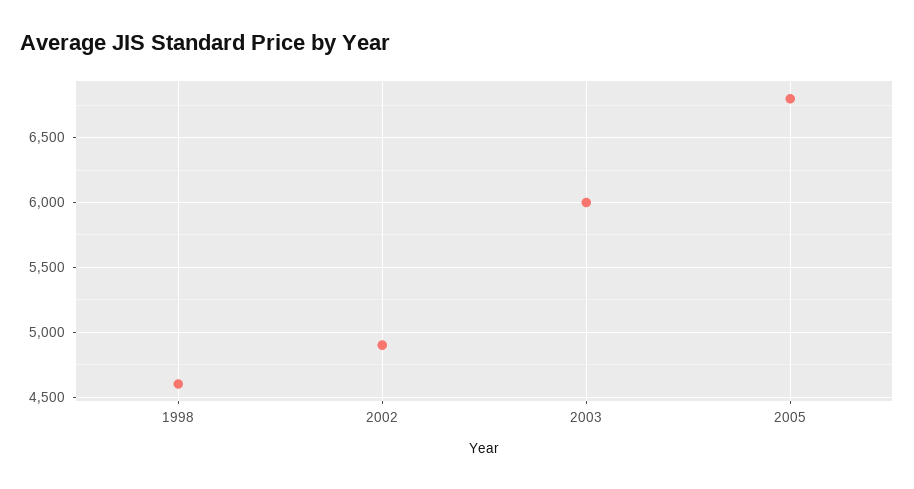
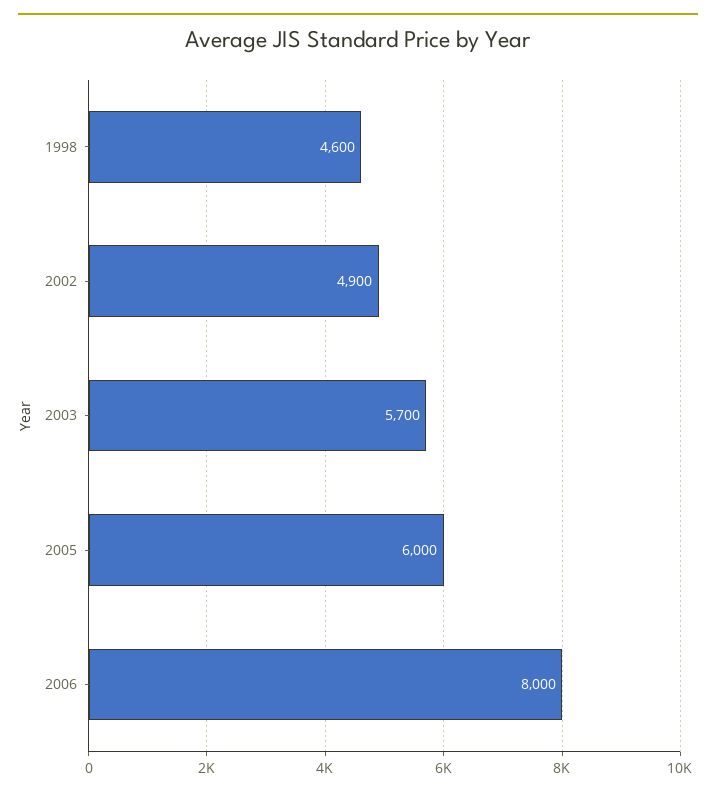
2003: 6000 -> 5700
2005: 6800 -> 6000
2006: none -> 8000

